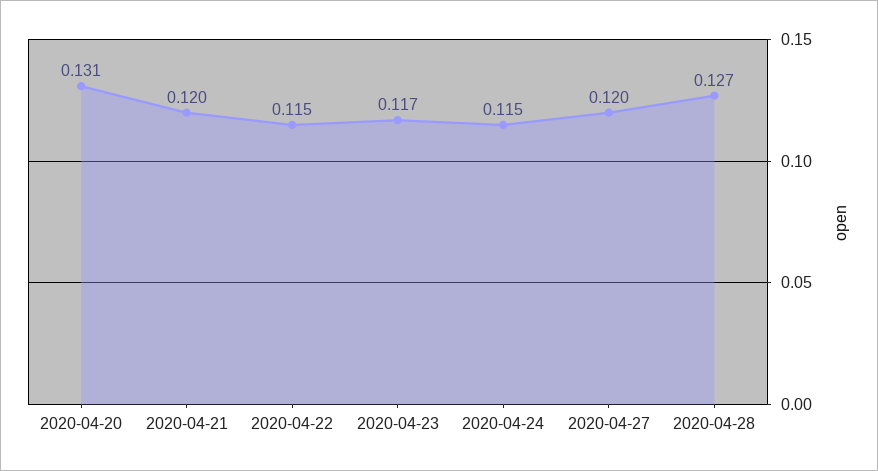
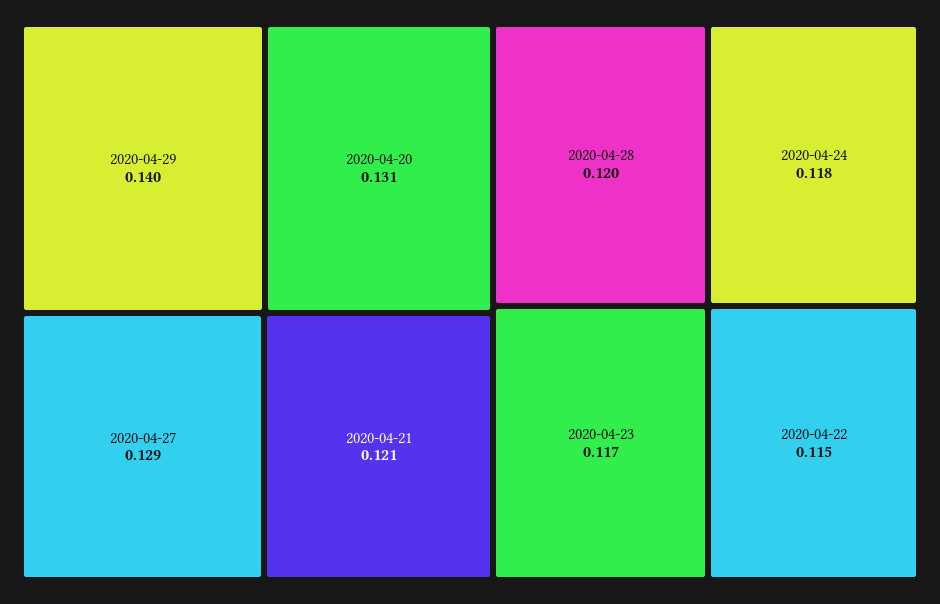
2020-04-21: 0.12 -> 0.121
2020-04-24: 0.115 -> 0.118
2020-04-27: 0.12 -> 0.129
2020-04-28: 0.127 -> 0.12
2020-04-29: none -> 0.14

